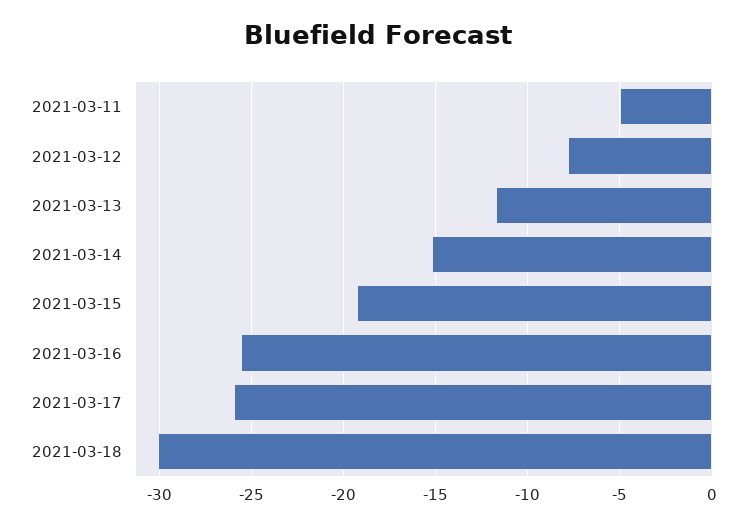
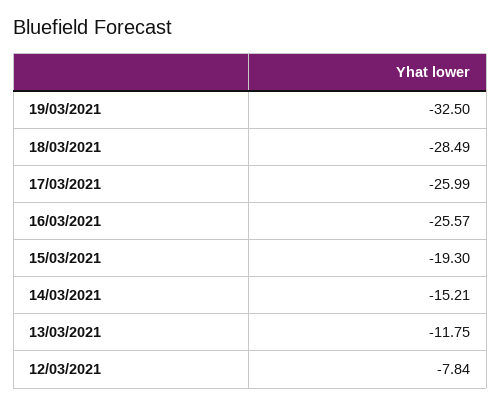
2021-03-11: -5 -> none
2021-03-18: -30 -> -28.49
19/03/2021: none -> -32.5

